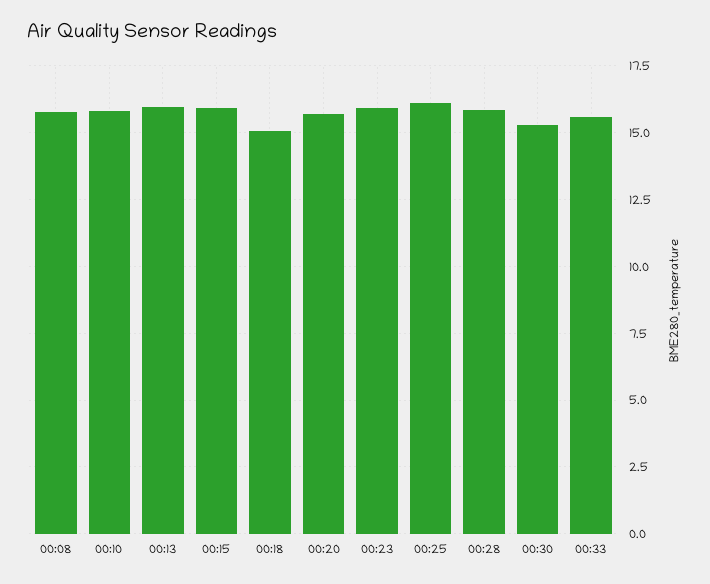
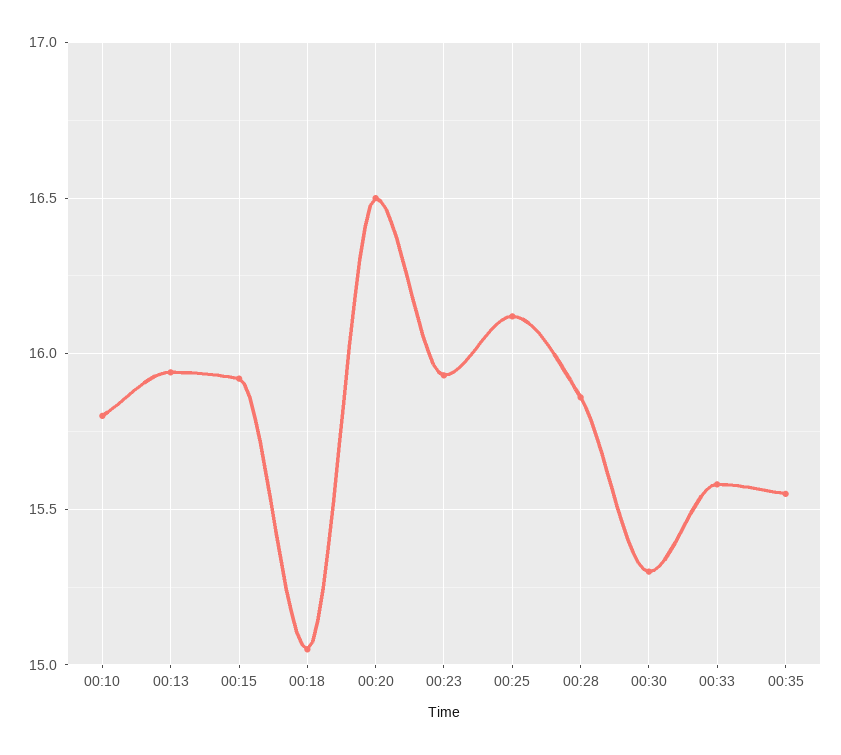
00:08: 15.75 -> none
00:20: 15.75 -> 16.5
00:35: none -> 15.55

